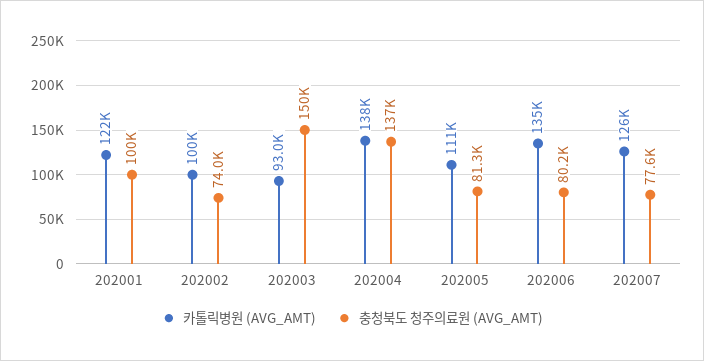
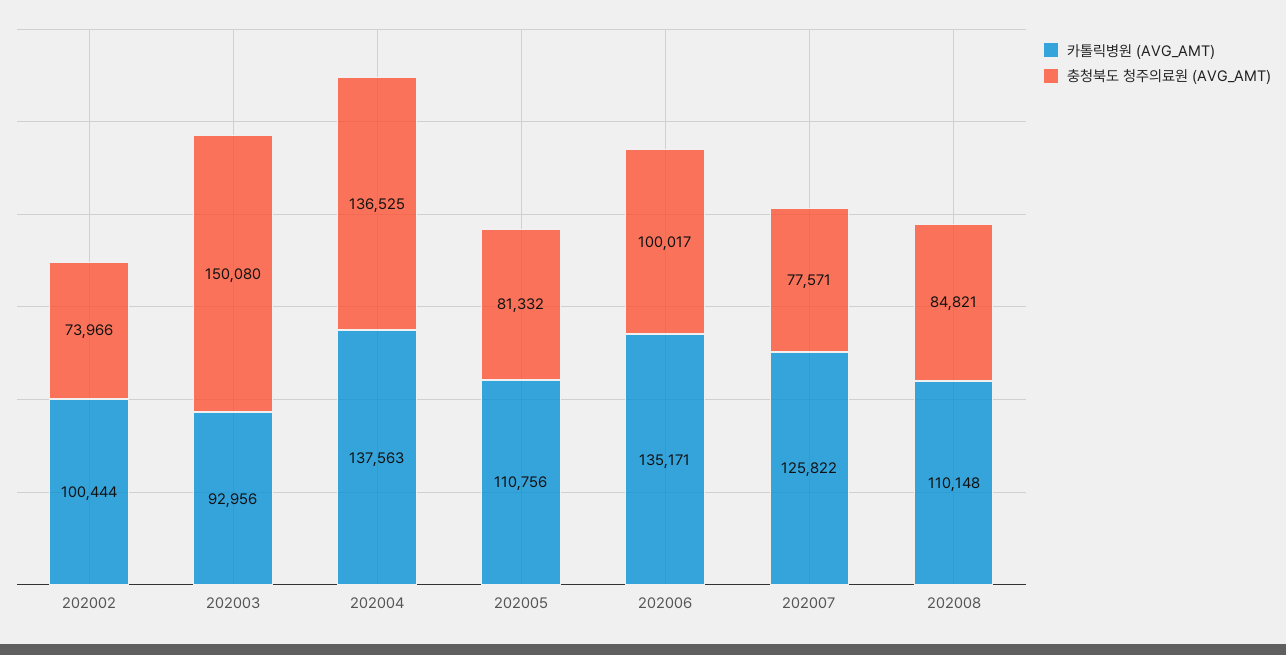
카톨릭병원 (AVG_AMT), 202001: 122000 -> none
충청북도 청주의료원 (AVG_AMT), 202001: 100000 -> none
충청북도 청주의료원 (AVG_AMT), 202006: 80200 -> 100017
카톨릭병원 (AVG_AMT), 202008: none -> 110148
충청북도 청주의료원 (AVG_AMT), 202008: none -> 84821

